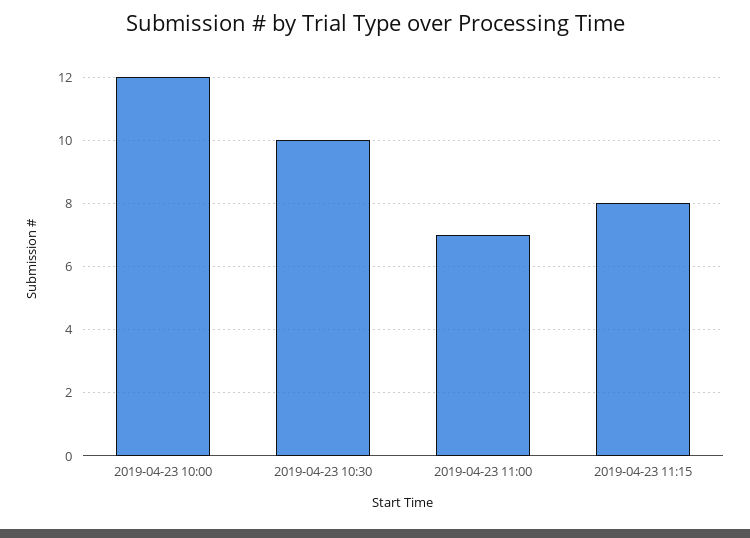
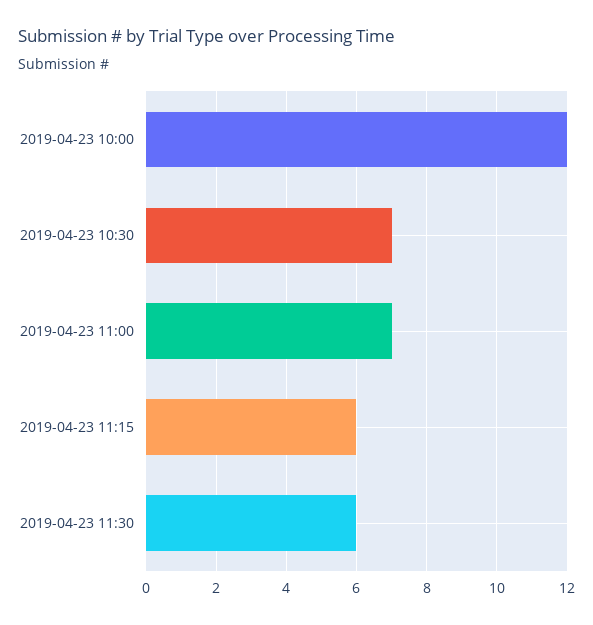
2019-04-23 10:30: 10 -> 7
2019-04-23 11:15: 8 -> 6
2019-04-23 11:30: none -> 6

